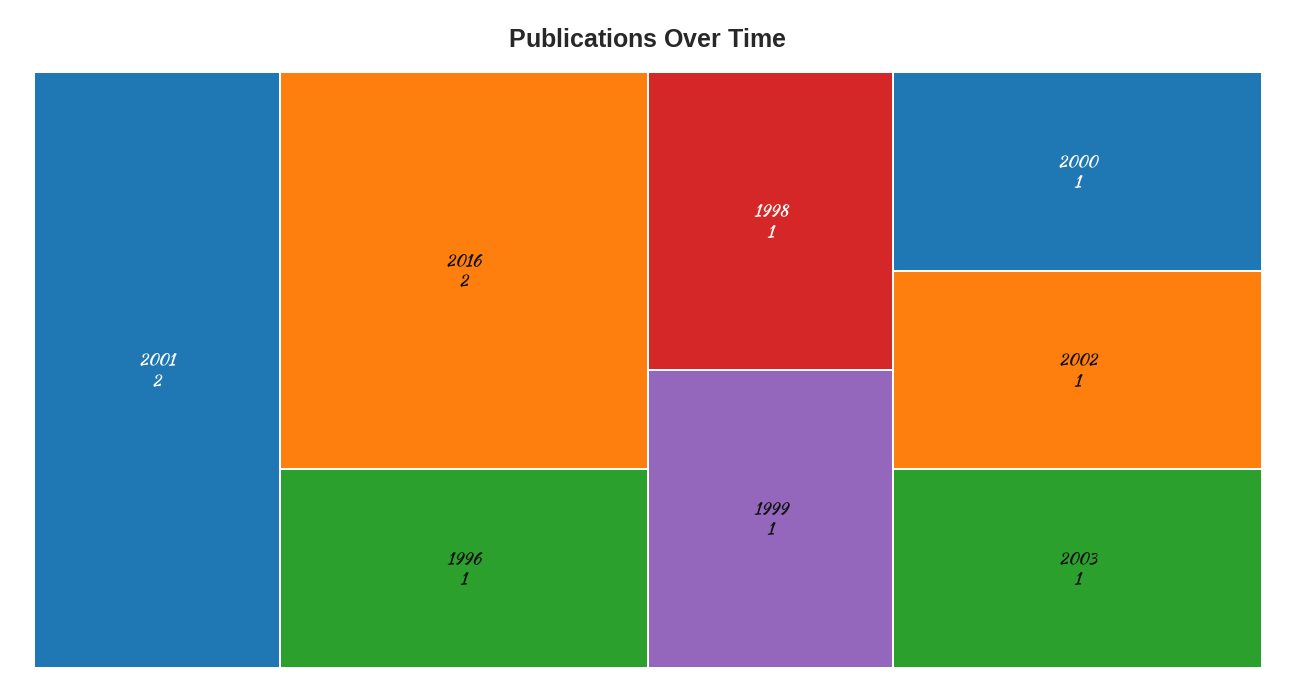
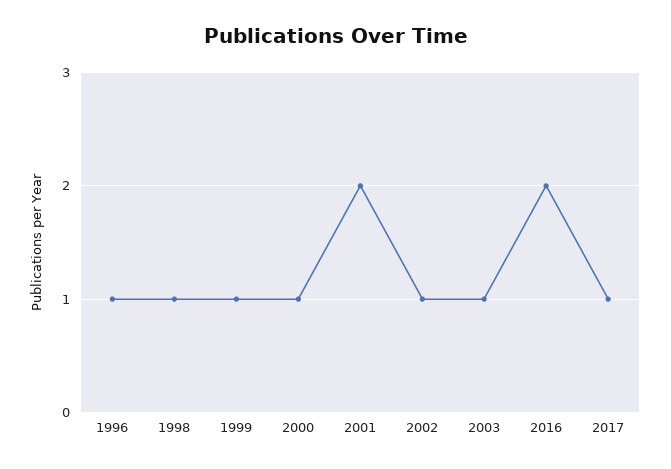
2017: none -> 1

